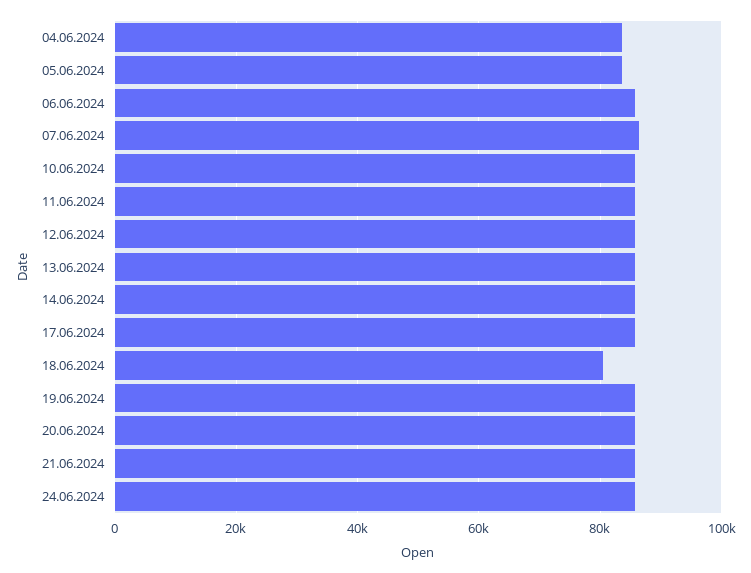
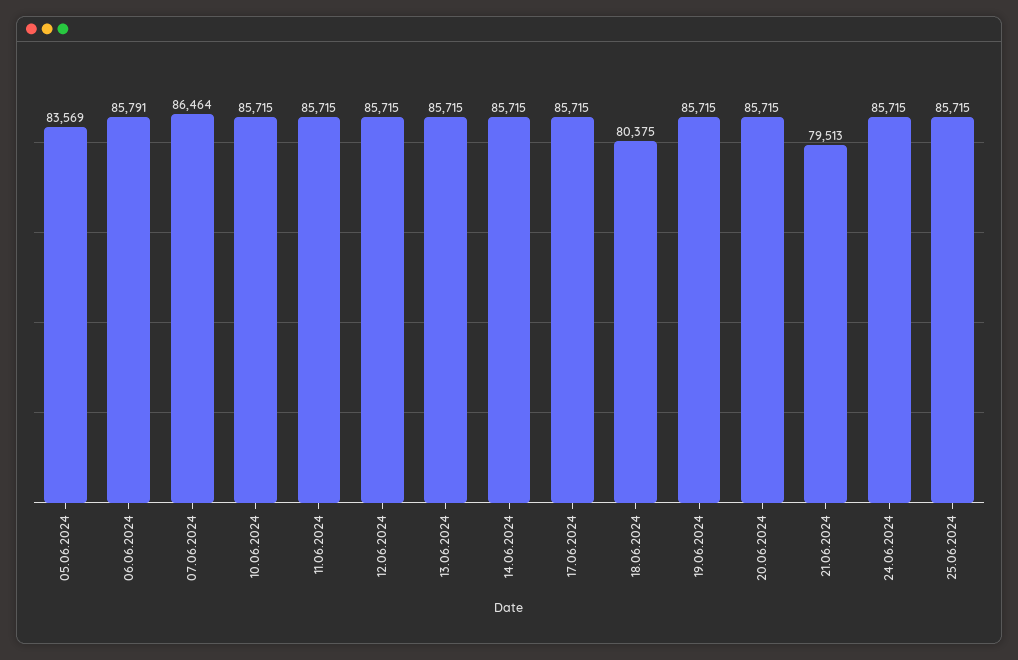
04.06.2024: 84000 -> none
21.06.2024: 86000 -> 79513
25.06.2024: none -> 85715

